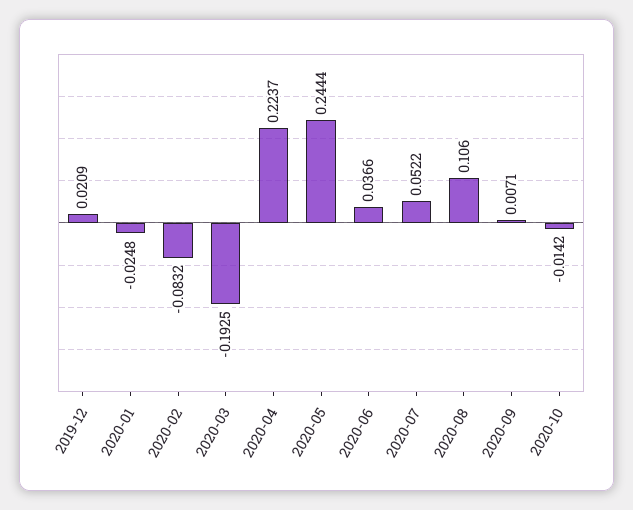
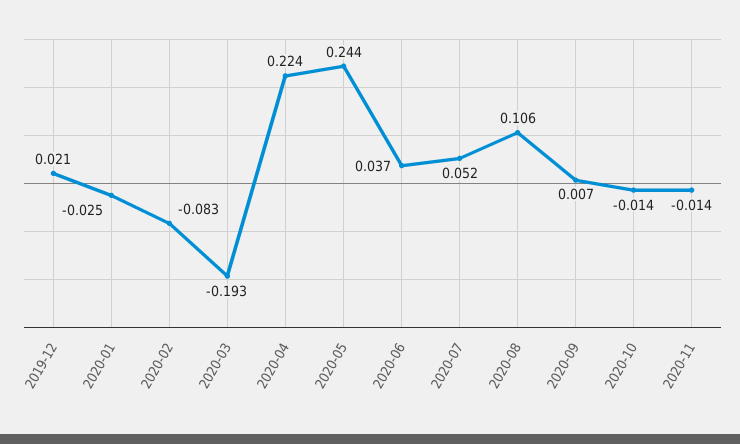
2020-11: none -> -0.014

